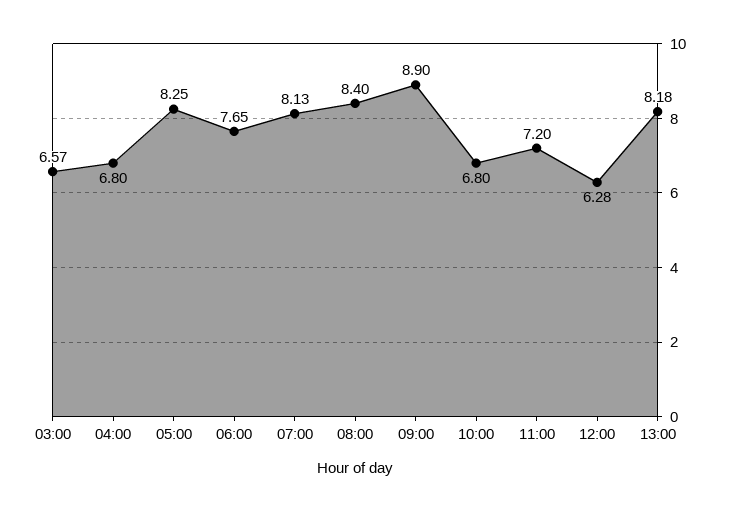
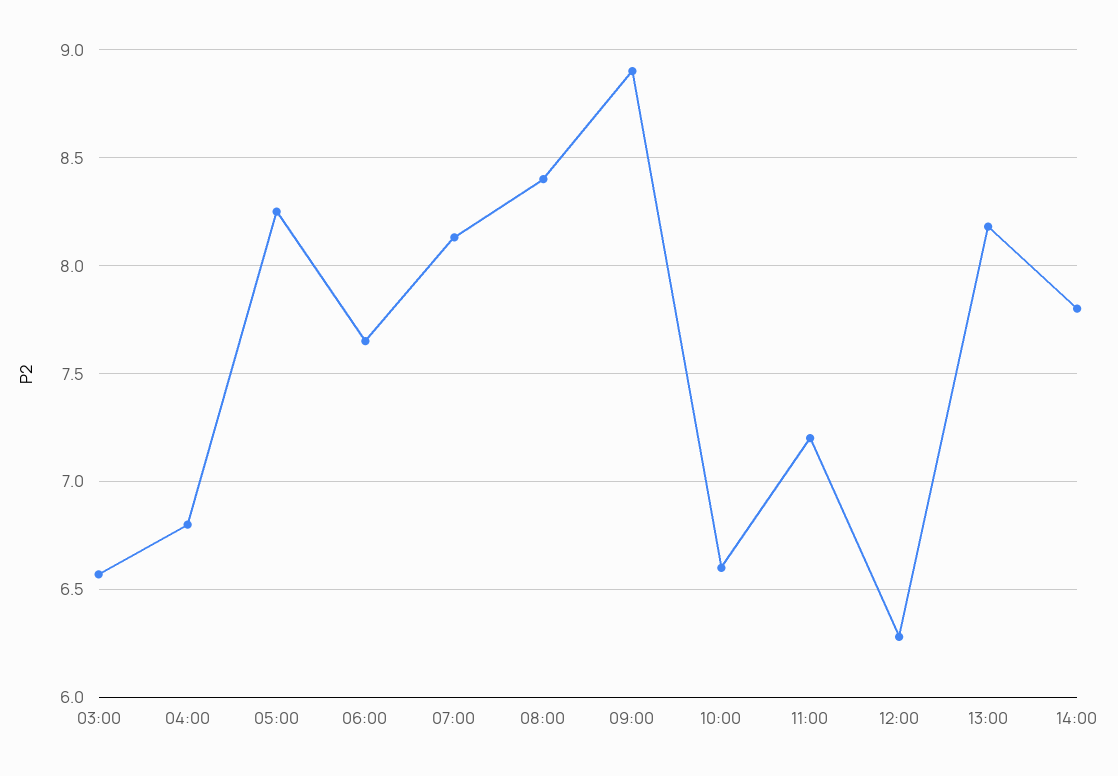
10:00: 6.8 -> 6.6
14:00: none -> 7.8

